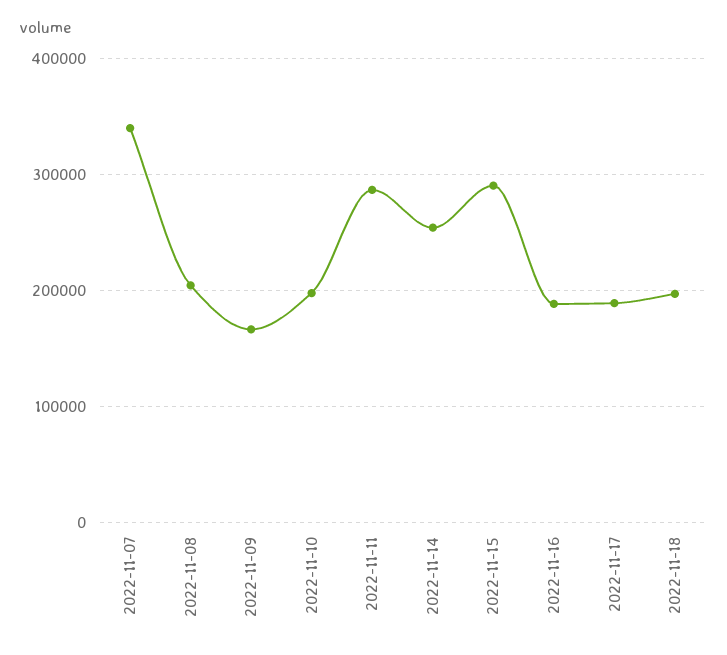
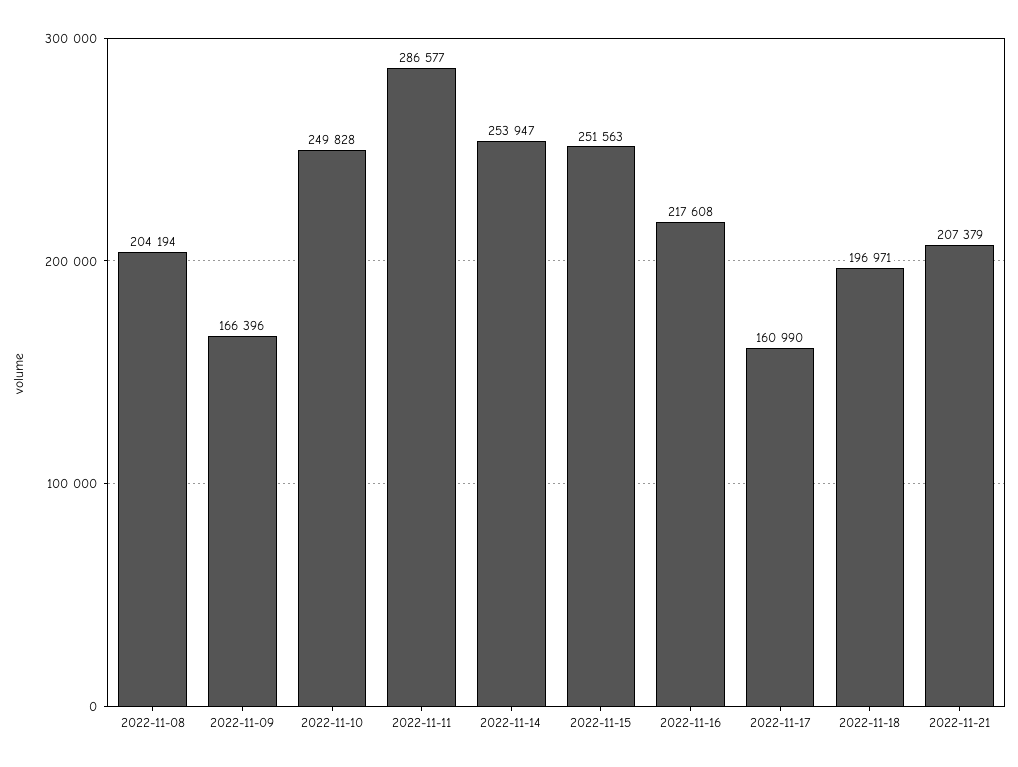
2022-11-07: 340000 -> none
2022-11-10: 200000 -> 249828
2022-11-15: 290000 -> 251563
2022-11-16: 190000 -> 217608
2022-11-17: 190000 -> 160990
2022-11-21: none -> 207379

